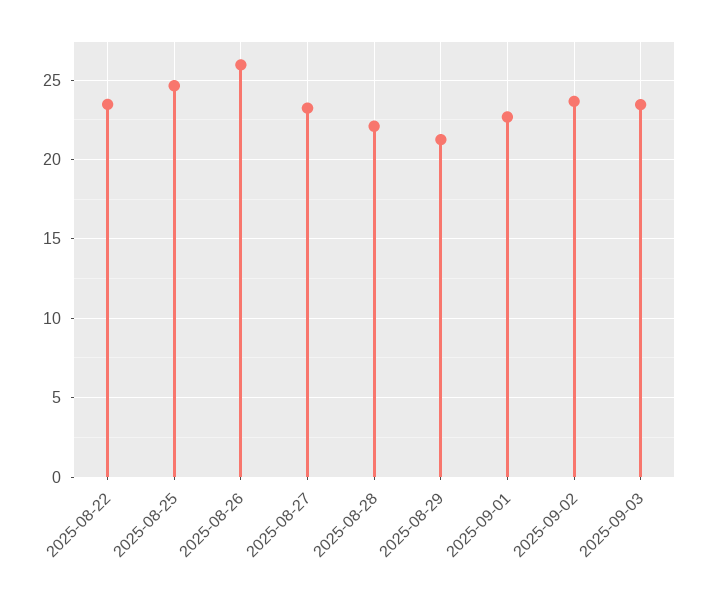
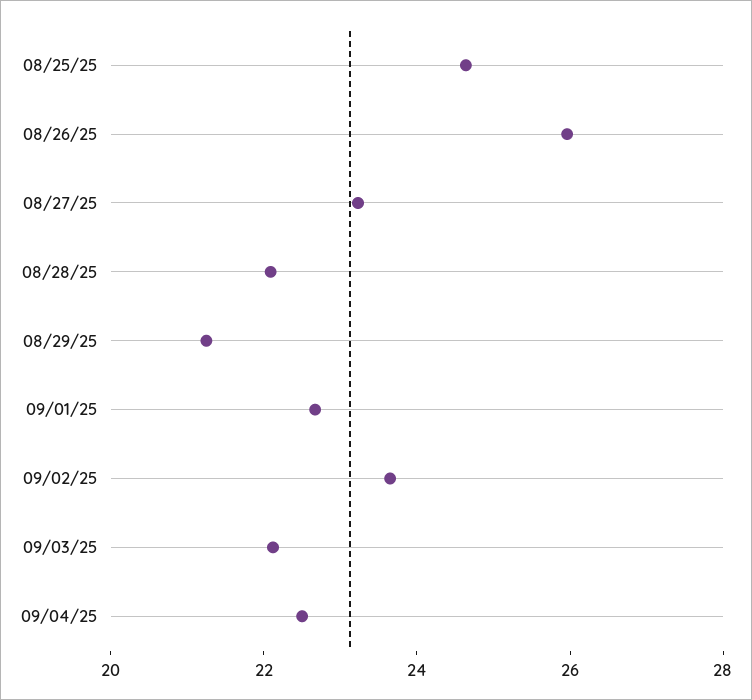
2025-08-22: 23.5 -> none
2025-09-03: 23.5 -> 22
09/04/25: none -> 22.5

